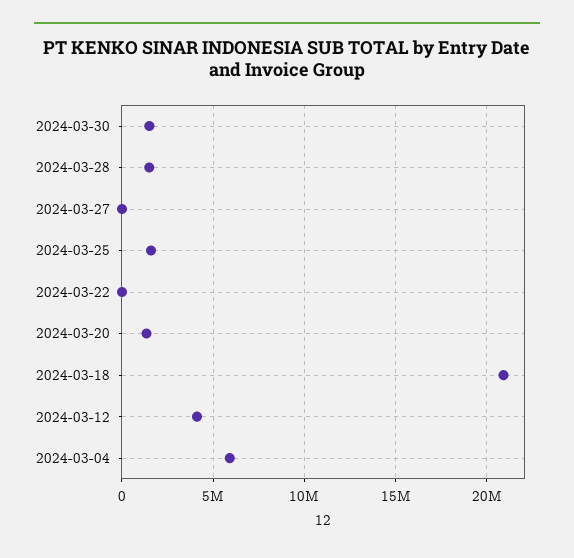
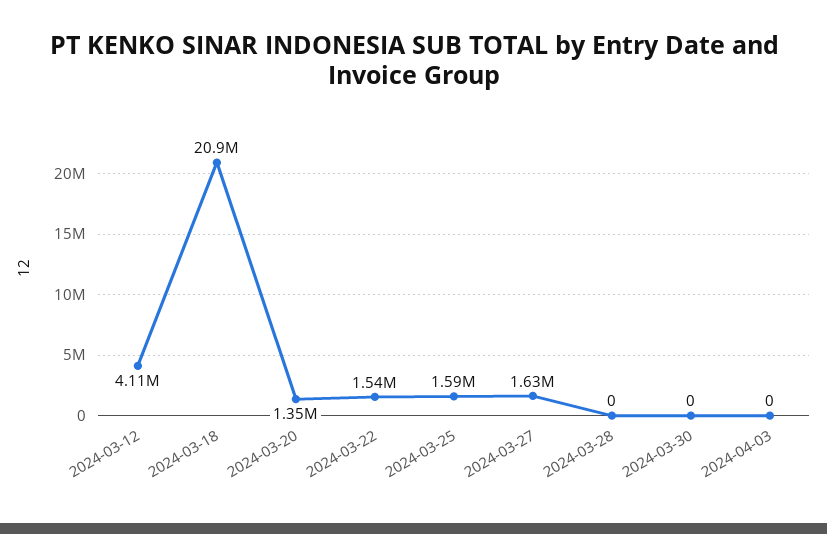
2024-03-30: 1500000 -> 0
2024-03-28: 1500000 -> 0
2024-03-27: 0 -> 1630000
2024-03-22: 0 -> 1540000
2024-03-04: 6000000 -> none
2024-04-03: none -> 0

